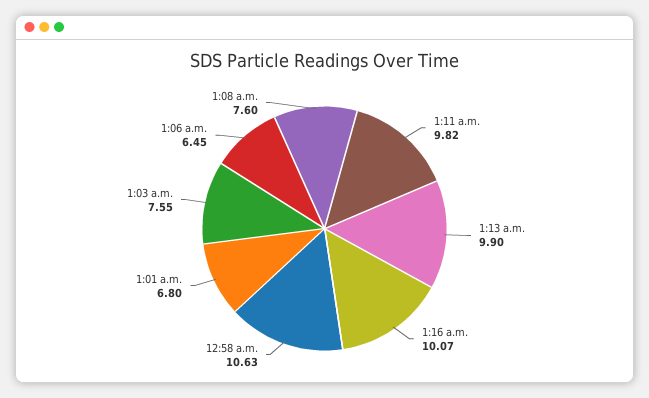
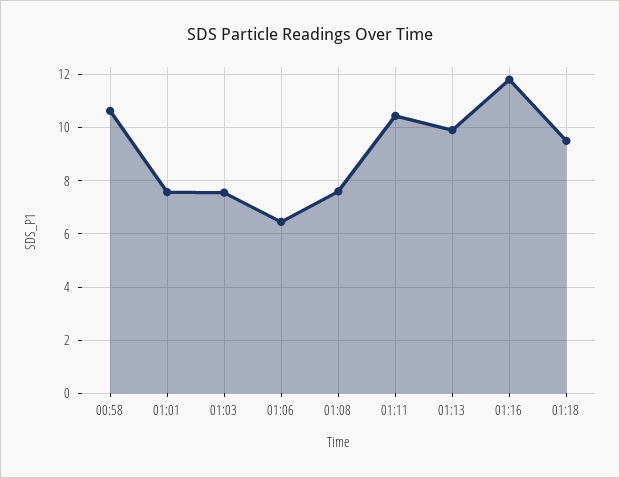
1:11 a.m.: 9.82 -> 10.5
1:16 a.m.: 10.07 -> 11.75
1:01 a.m.: 6.8 -> 7.5
01:18: none -> 9.5

